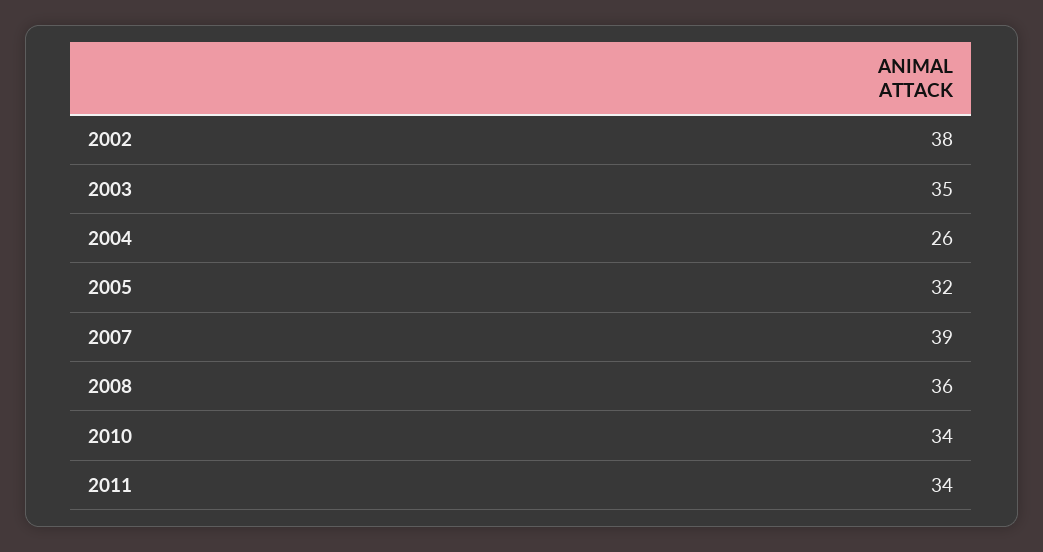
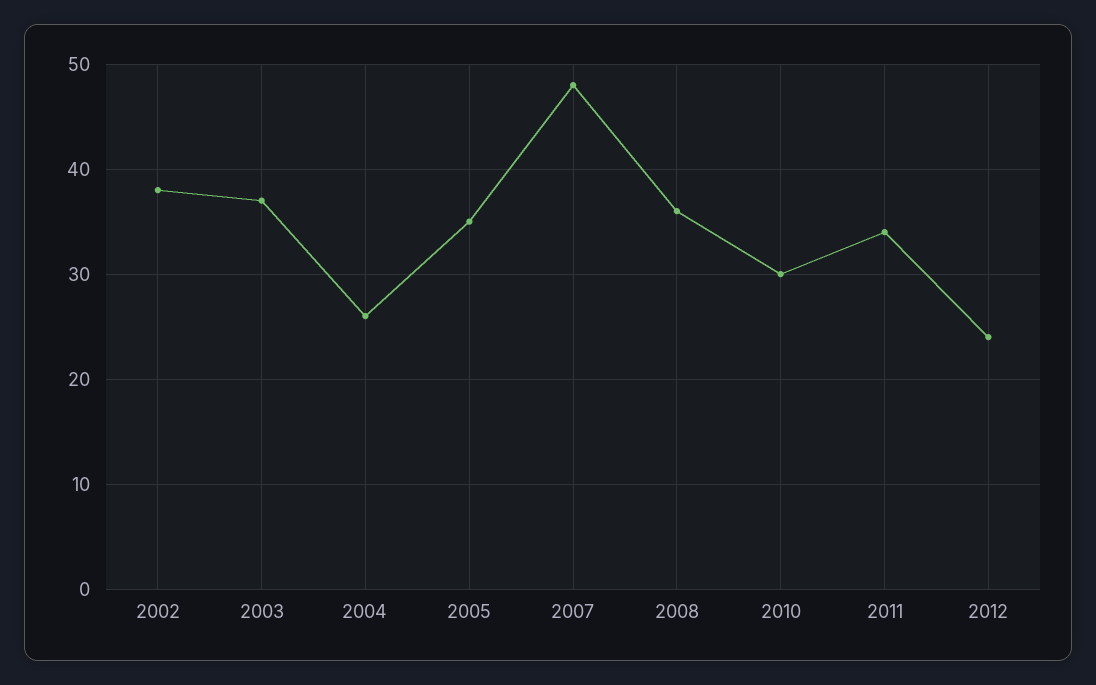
2003: 35 -> 37
2005: 32 -> 35
2007: 39 -> 48
2010: 34 -> 30
2012: none -> 24

